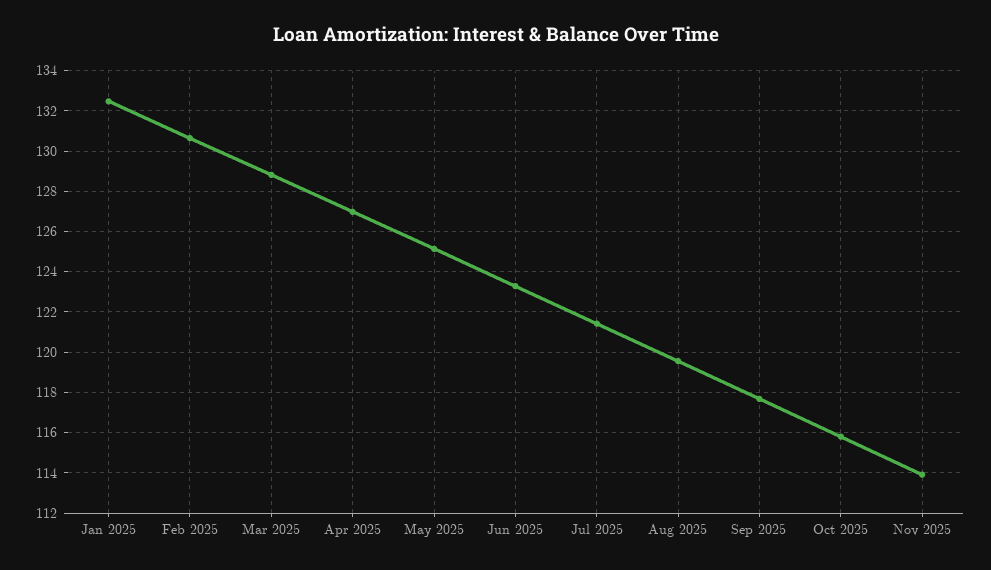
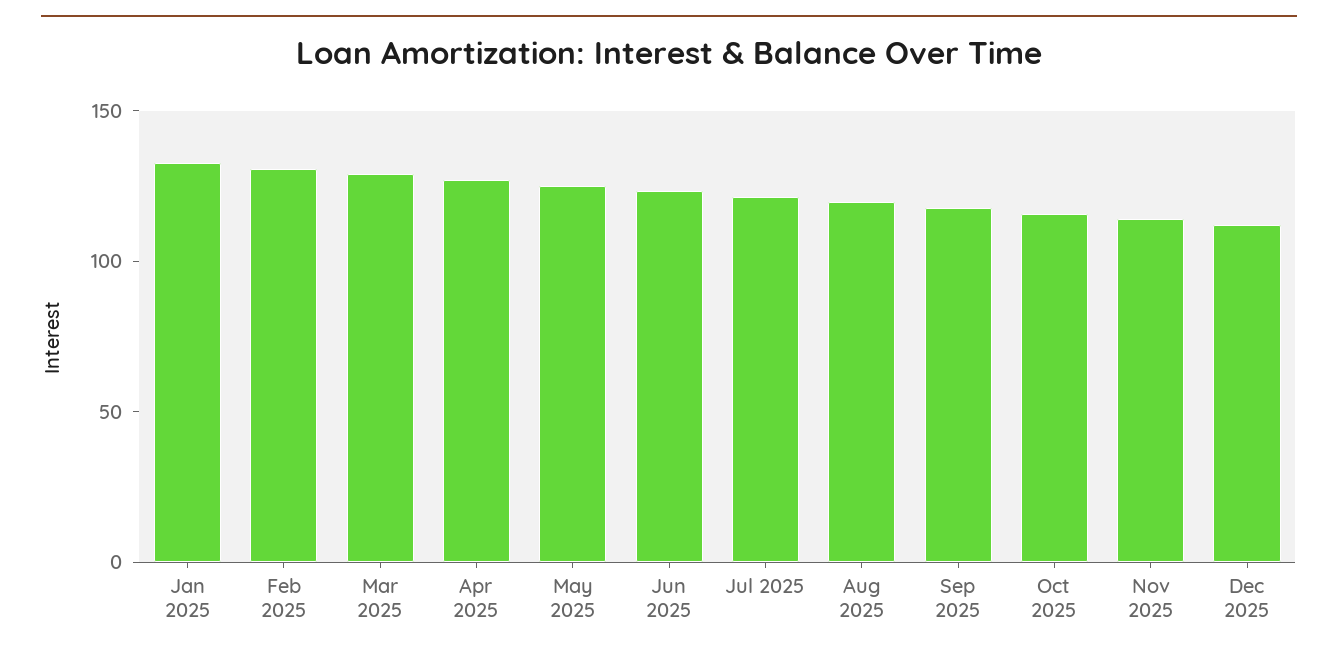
Dec 2025: none -> 110

